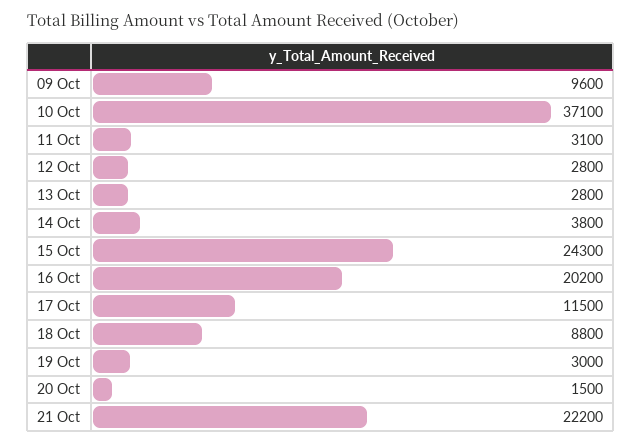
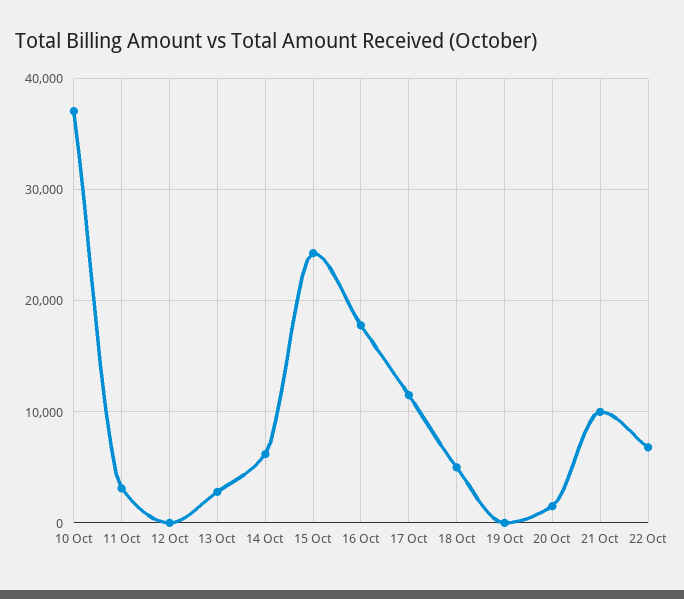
09 Oct: 9600 -> none
12 Oct: 2800 -> 0
14 Oct: 3800 -> 6000
16 Oct: 20200 -> 18000
18 Oct: 8800 -> 5000
19 Oct: 3000 -> 0
21 Oct: 22200 -> 10000
22 Oct: none -> 7000

